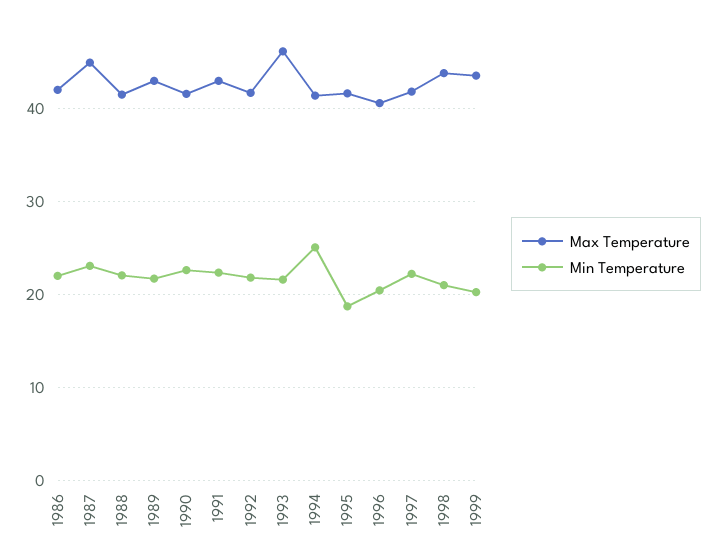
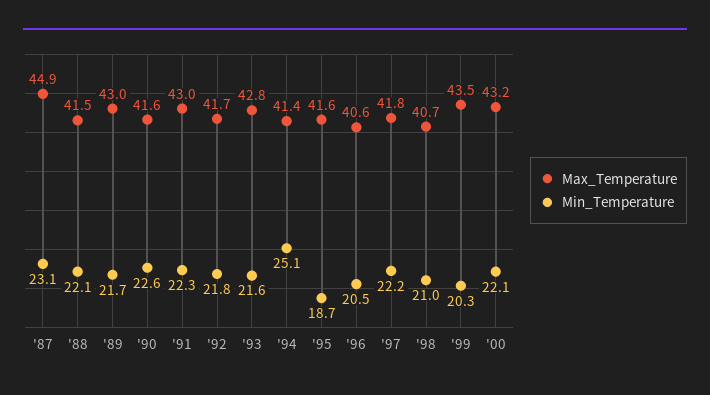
Max Temperature, 1986: 42 -> none
Min Temperature, 1986: 22 -> none
Max Temperature, 1993: 46 -> 42.8
Max Temperature, 1998: 44 -> 40.7
Max Temperature, '00: none -> 43.2
Min Temperature, '00: none -> 22.1

